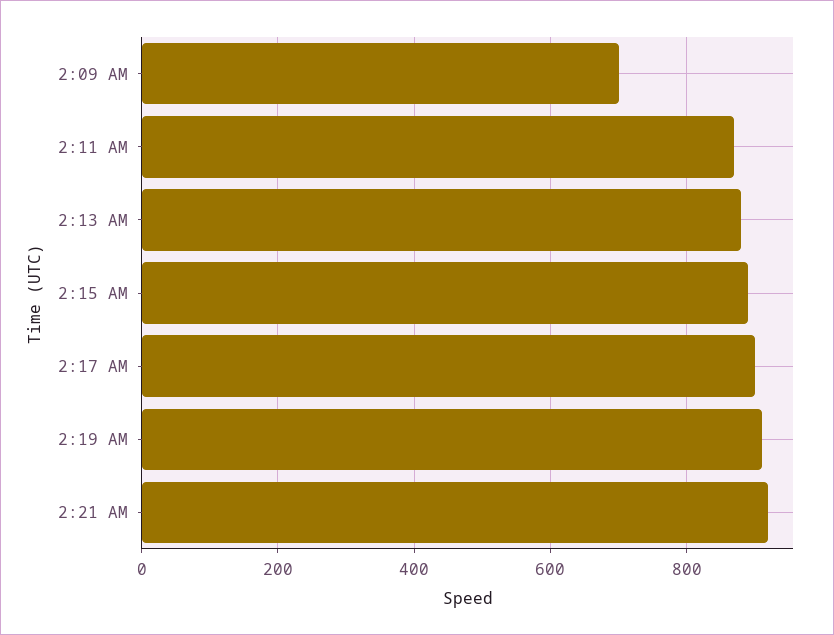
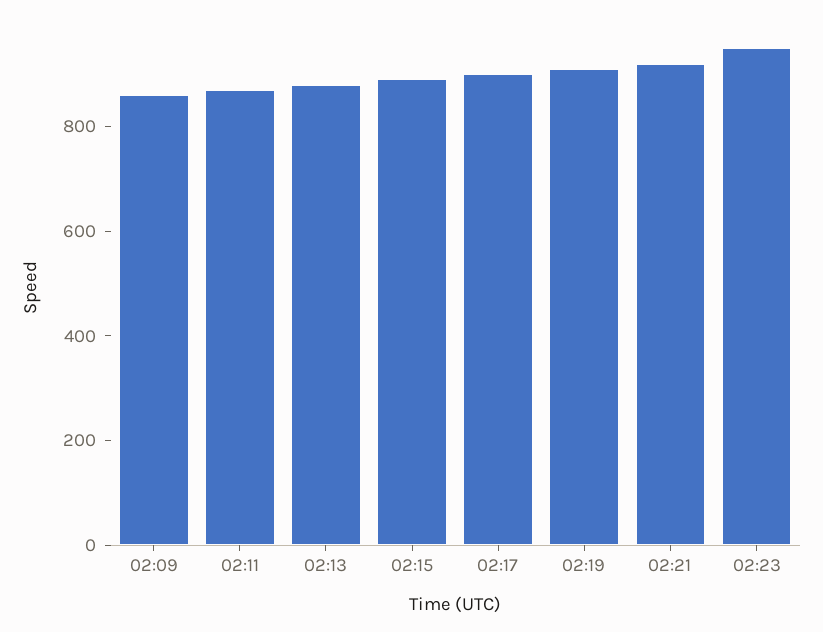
2:09 AM: 700 -> 850
02:23: none -> 950

